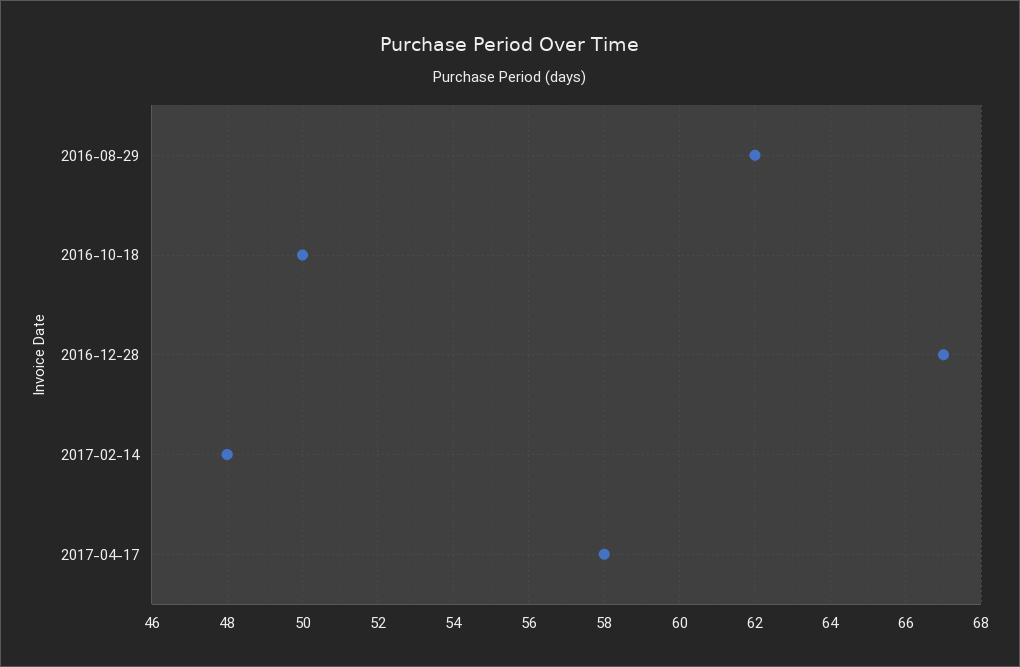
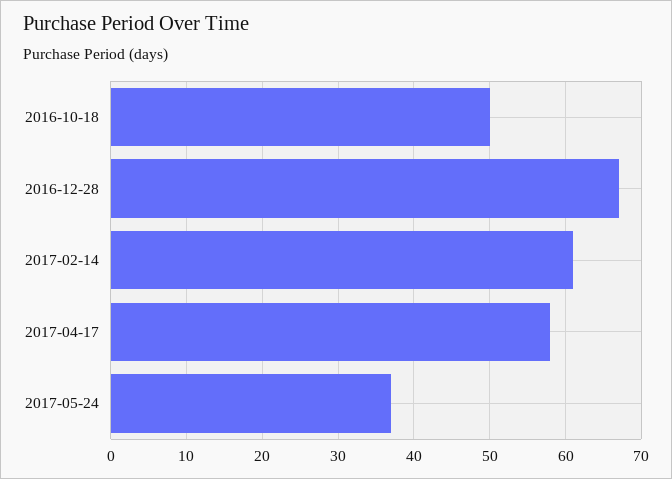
2016-08-29: 62 -> none
2017-02-14: 48 -> 61
2017-05-24: none -> 37

